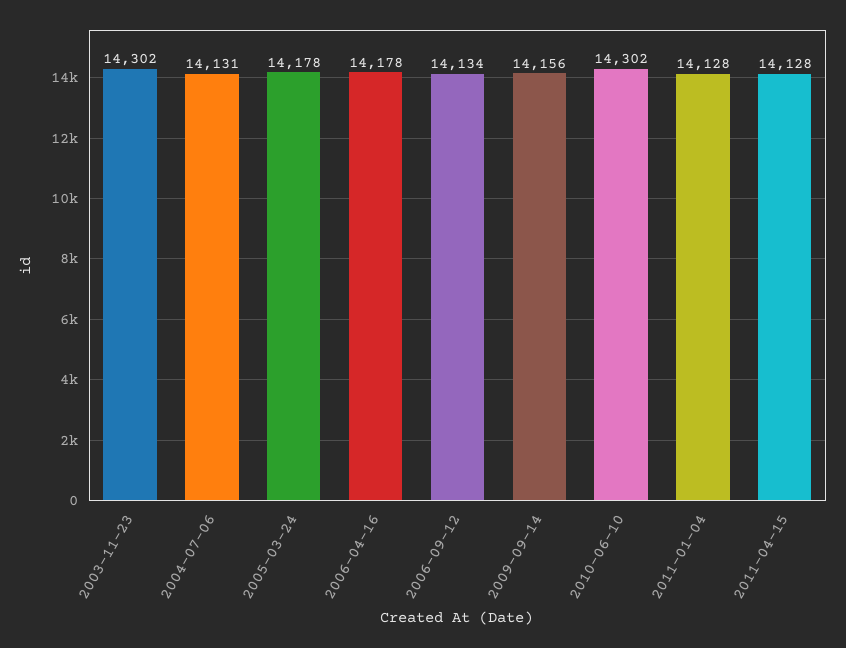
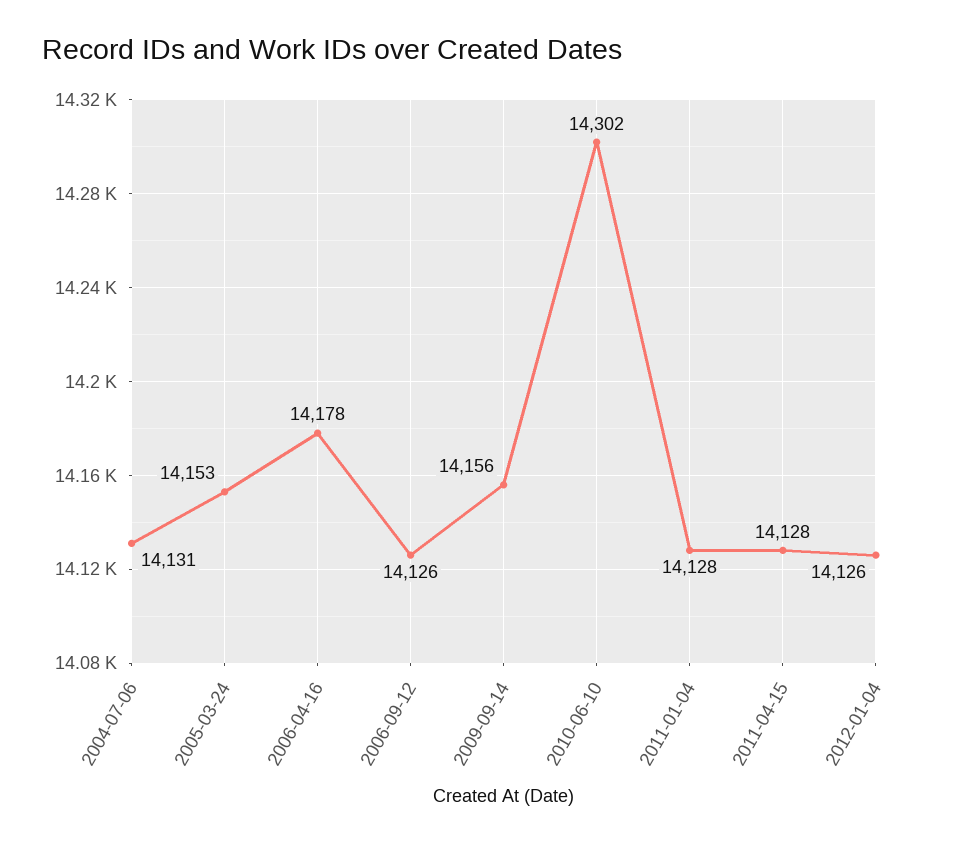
2003-11-23: 14302 -> none
2005-03-24: 14178 -> 14153
2006-09-12: 14134 -> 14126
2012-01-04: none -> 14126

